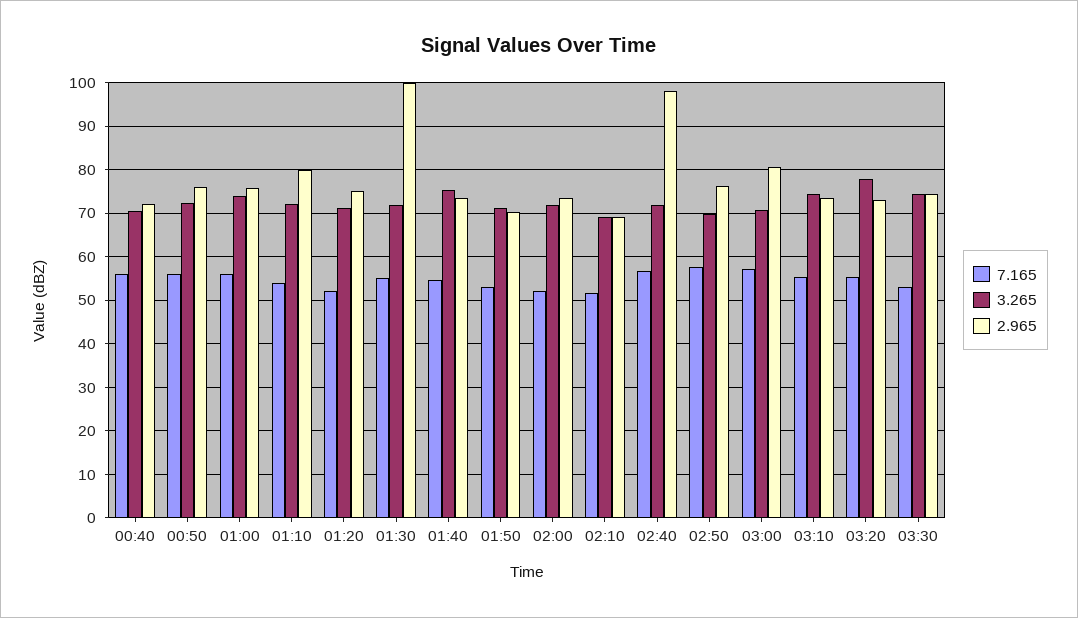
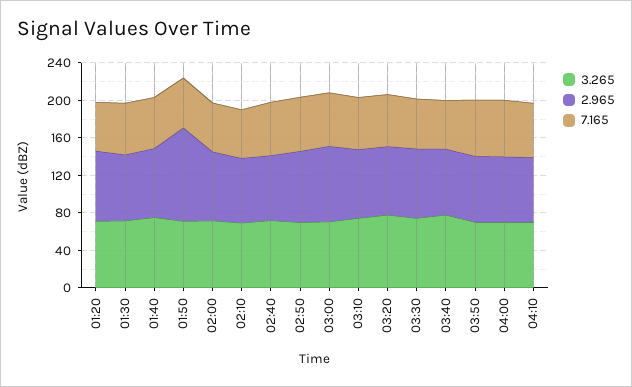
7.165, 00:40: 56 -> none
3.265, 00:40: 70 -> none
2.965, 00:40: 72 -> none
7.165, 00:50: 56 -> none
3.265, 00:50: 72 -> none
2.965, 00:50: 76 -> none
7.165, 01:00: 56 -> none
3.265, 01:00: 74 -> none
2.965, 01:00: 76 -> none
7.165, 01:10: 54 -> none
3.265, 01:10: 72 -> none
2.965, 01:10: 80 -> none
2.965, 01:30: 100 -> 70
2.965, 01:50: 70 -> 100
2.965, 02:40: 98 -> 70
3.265, 03:40: none -> 80
2.965, 03:40: none -> 70
7.165, 03:40: none -> 50
3.265, 03:50: none -> 70
2.965, 03:50: none -> 70
7.165, 03:50: none -> 60
3.265, 04:00: none -> 70
2.965, 04:00: none -> 70
7.165, 04:00: none -> 60
3.265, 04:10: none -> 70
2.965, 04:10: none -> 70
7.165, 04:10: none -> 60

